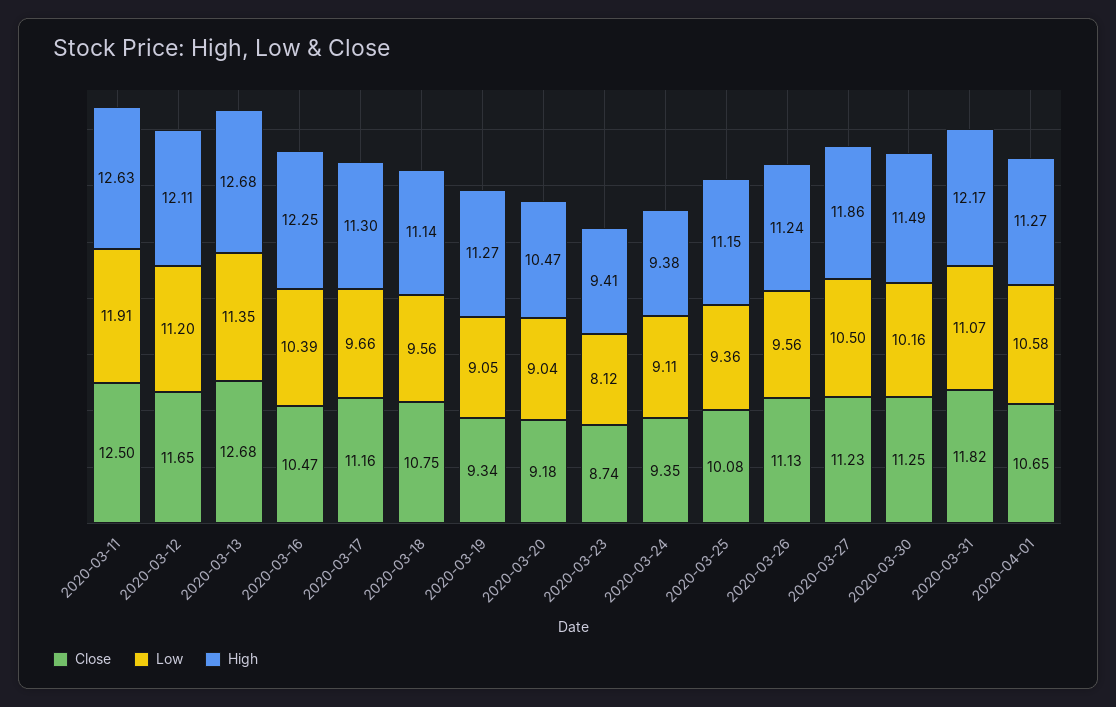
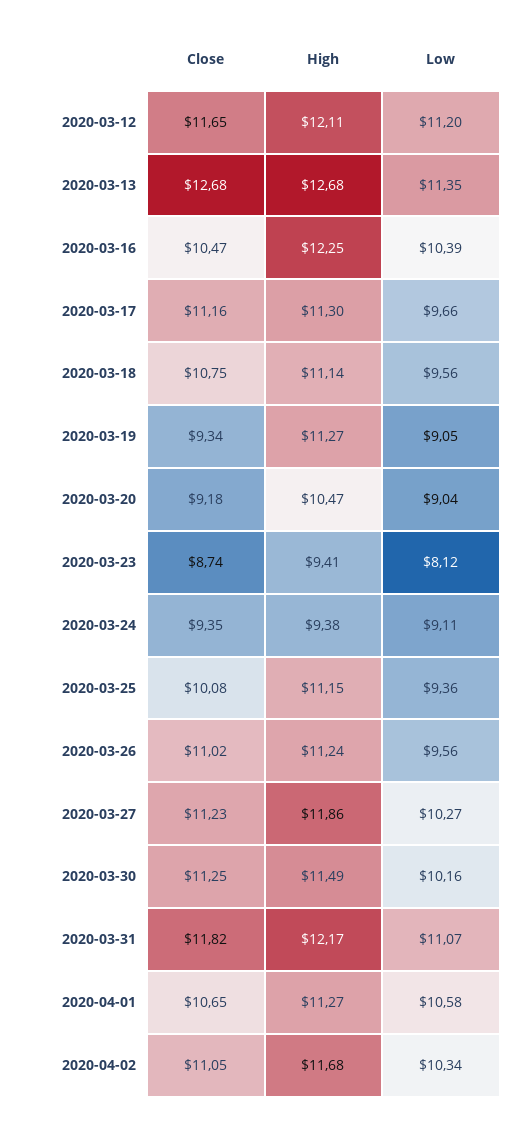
Close, 2020-03-11: 12.5 -> none
Low, 2020-03-11: 11.91 -> none
High, 2020-03-11: 12.63 -> none
Close, 2020-03-26: 11.13 -> 11.02
Low, 2020-03-27: 10.5 -> 10.27
Close, 2020-04-02: none -> 11.05
High, 2020-04-02: none -> 11.68
Low, 2020-04-02: none -> 10.34

